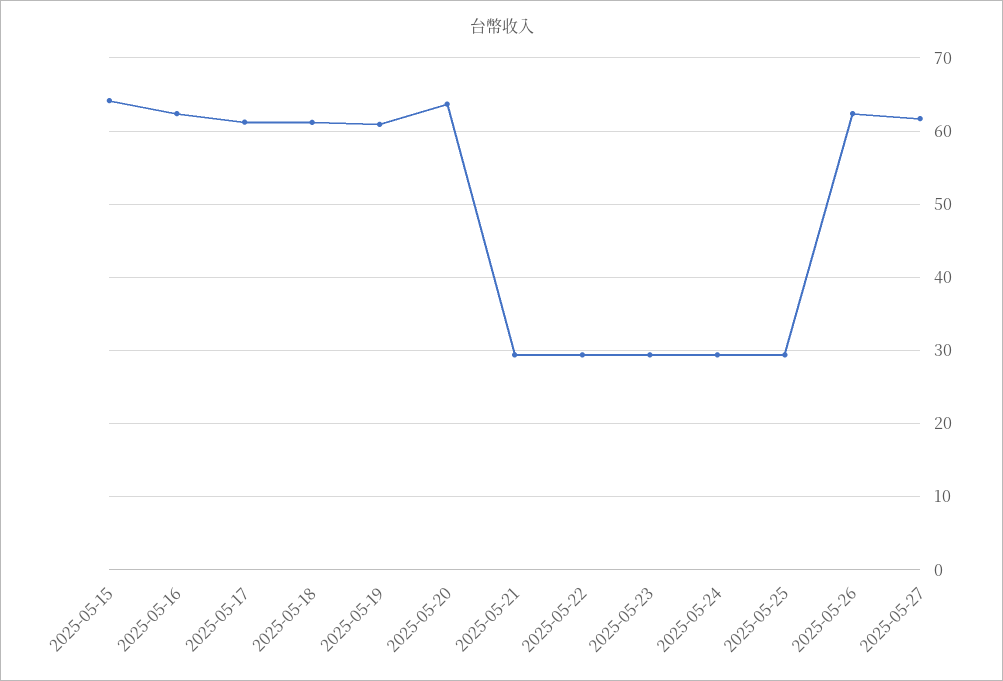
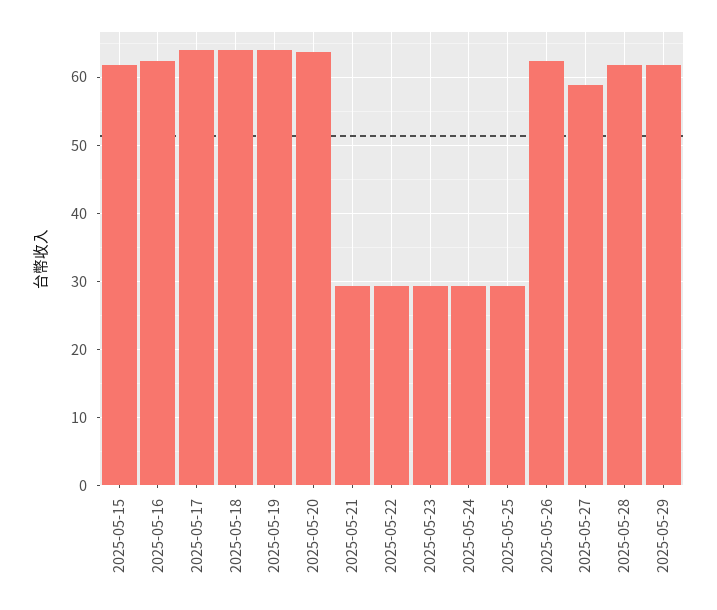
2025-05-15: 64 -> 62
2025-05-17: 61 -> 64
2025-05-18: 61 -> 64
2025-05-19: 61 -> 64
2025-05-27: 62 -> 59
2025-05-28: none -> 62
2025-05-29: none -> 62

